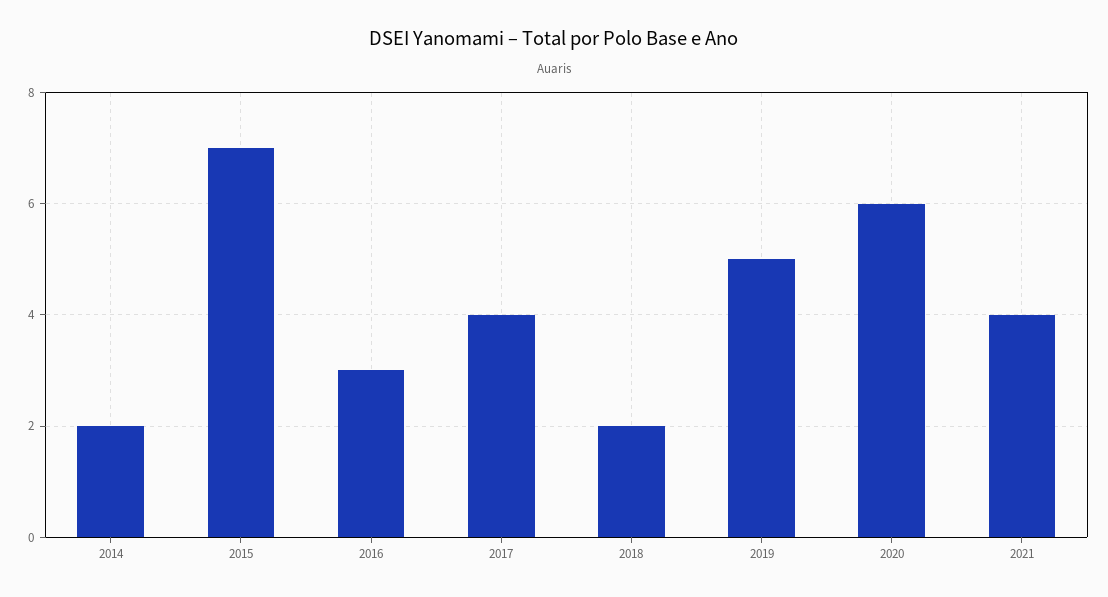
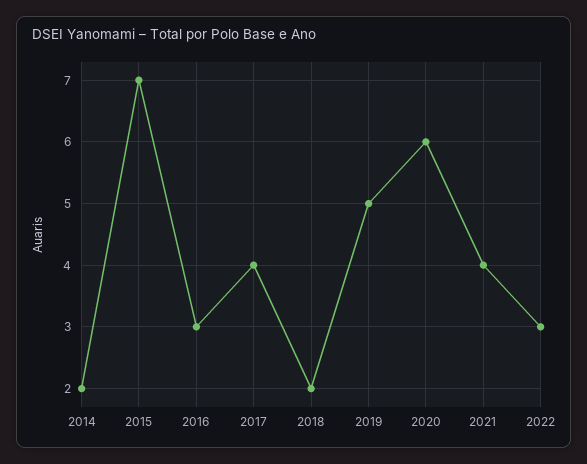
2022: none -> 3

